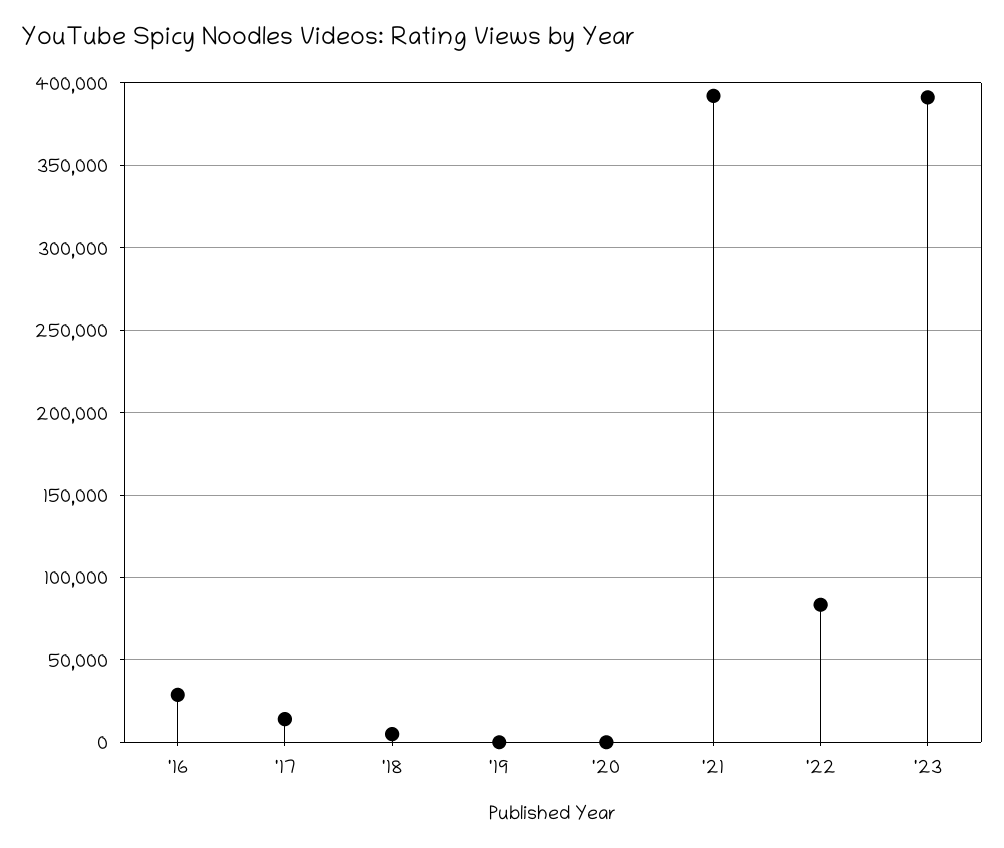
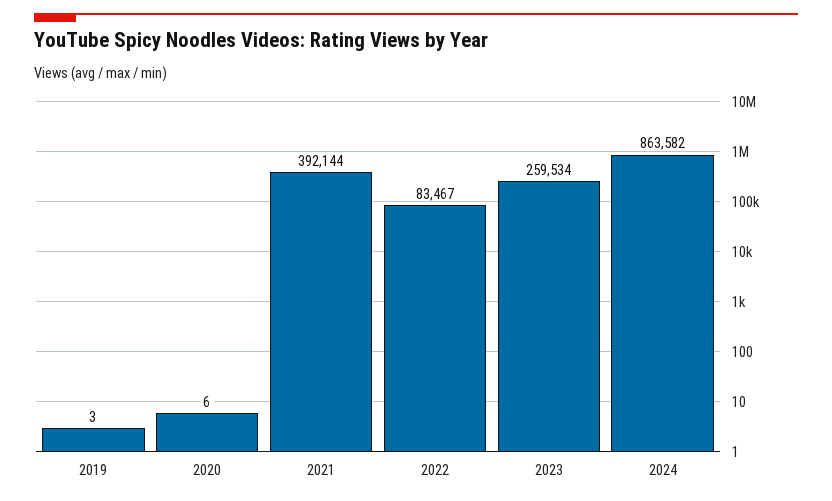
'16: 30000 -> none
'17: 15000 -> none
'18: 5000 -> none
'23: 390000 -> 259534
2024: none -> 863582

